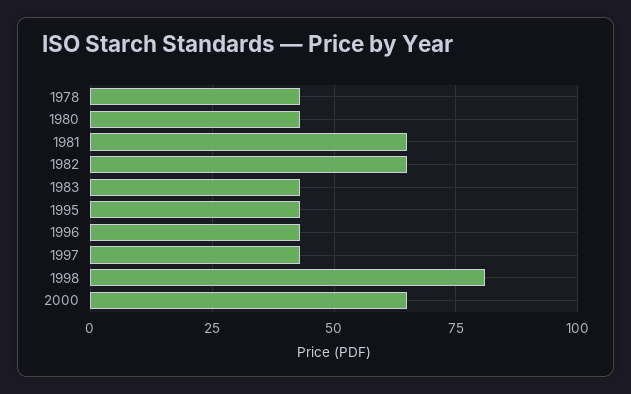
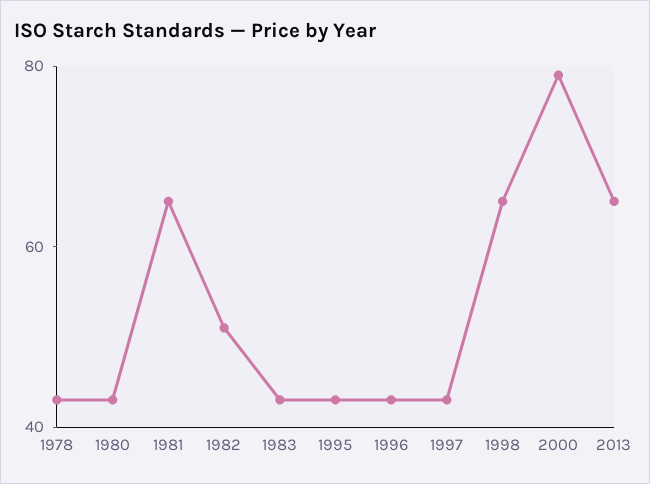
1982: 65 -> 50
1998: 80 -> 65
2000: 65 -> 80
2013: none -> 65

